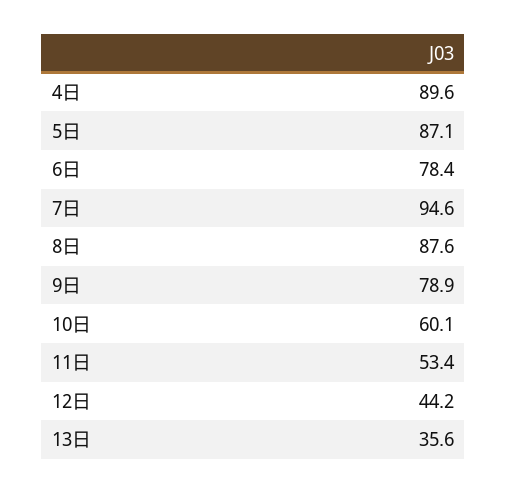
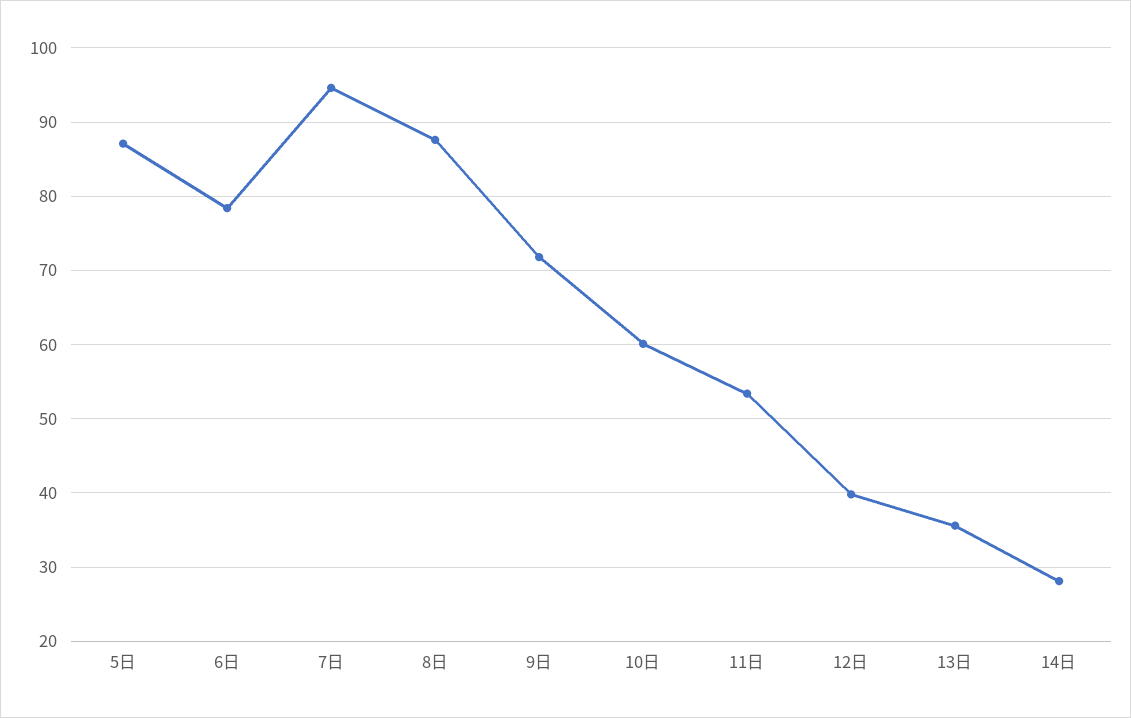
4日: 89.6 -> none
9日: 78.9 -> 72
12日: 44.2 -> 40
14日: none -> 28

